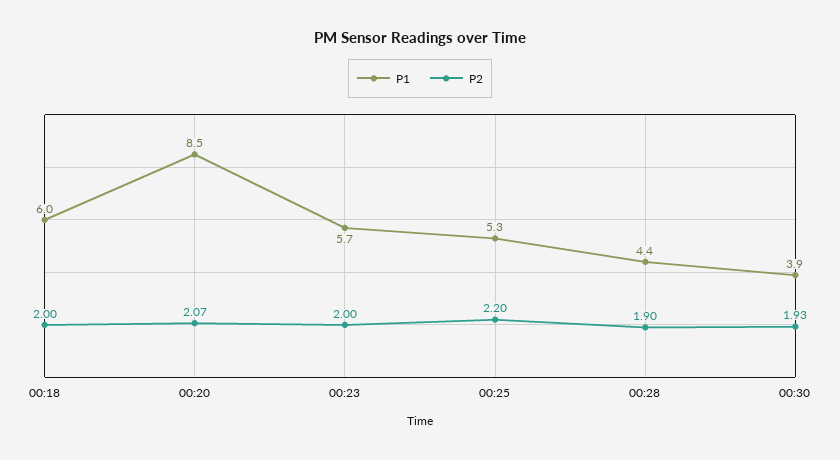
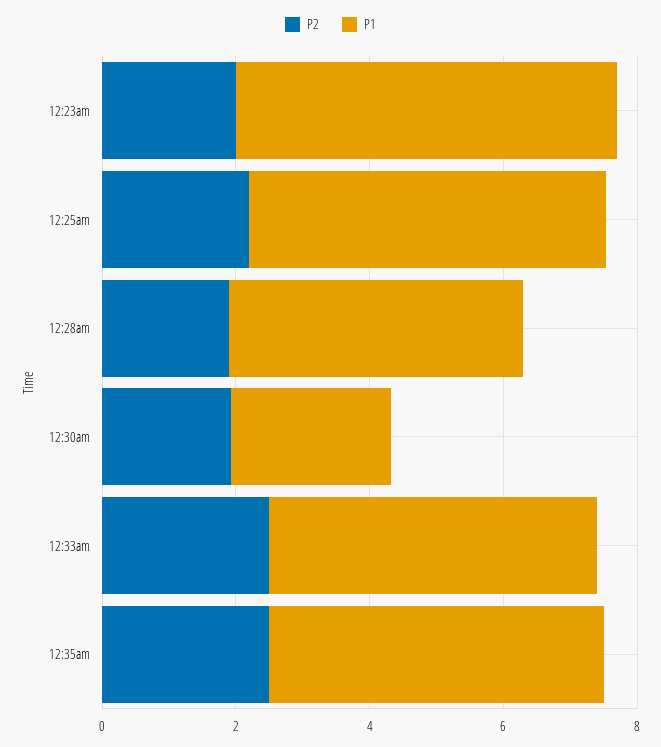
P1, 00:18: 6 -> none
P2, 00:18: 2 -> none
P1, 00:20: 8.5 -> none
P2, 00:20: 2.07 -> none
P1, 00:30: 3.9 -> 2.5
P2, 12:33am: none -> 2.5
P1, 12:33am: none -> 5
P2, 12:35am: none -> 2.5
P1, 12:35am: none -> 5

